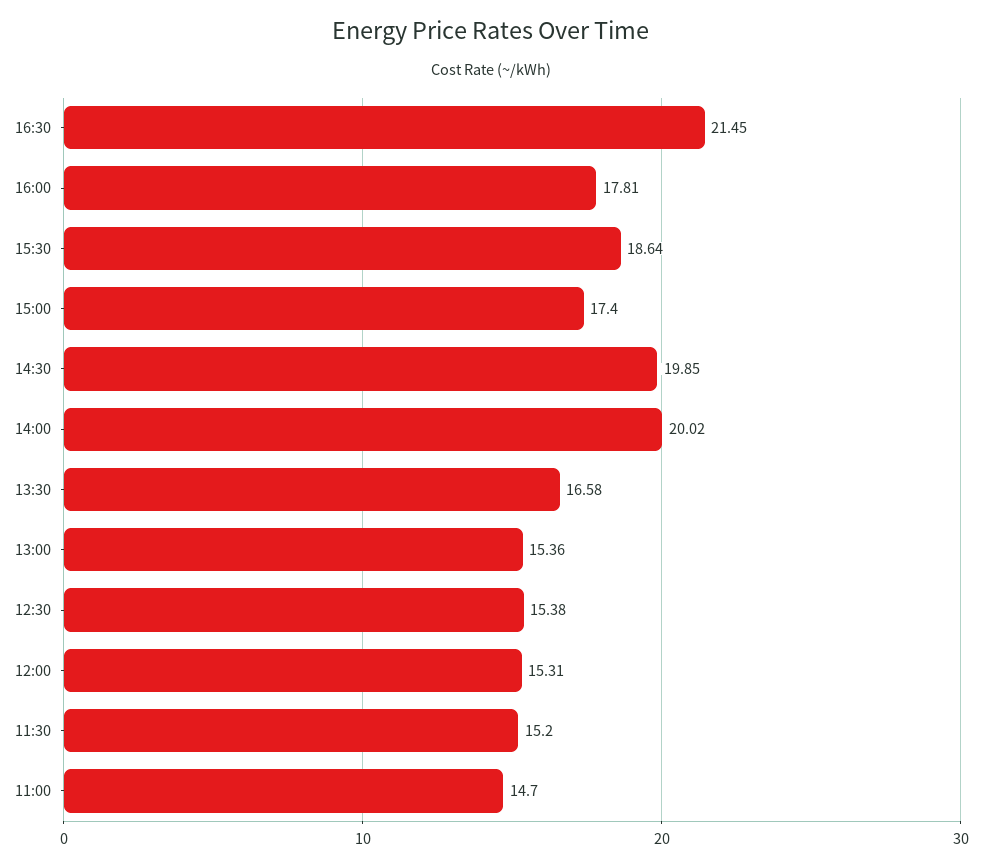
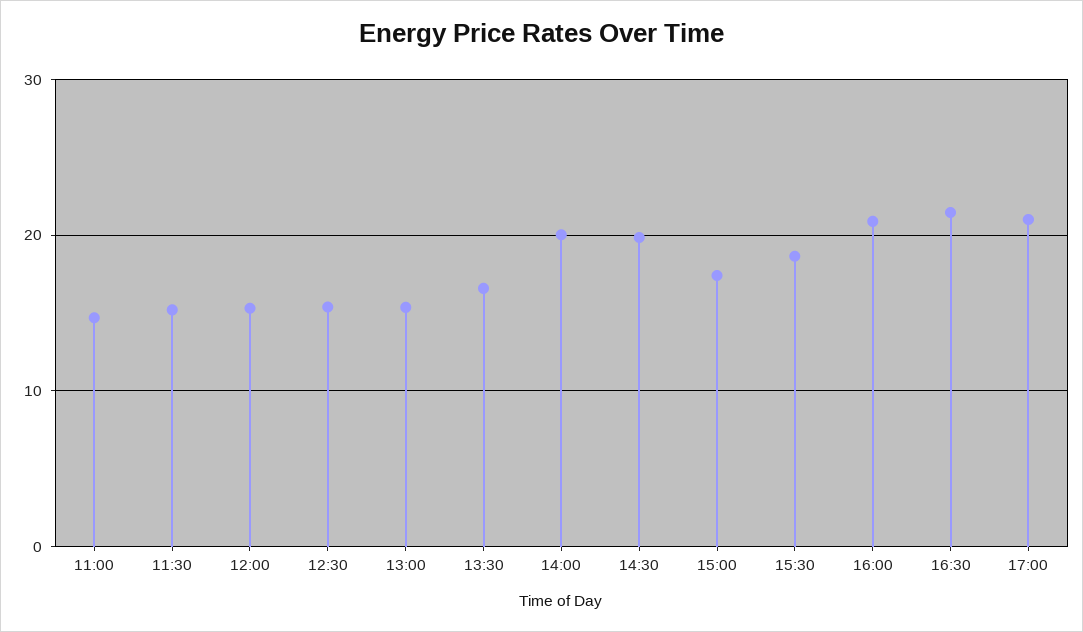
16:00: 17.81 -> 21
17:00: none -> 21

